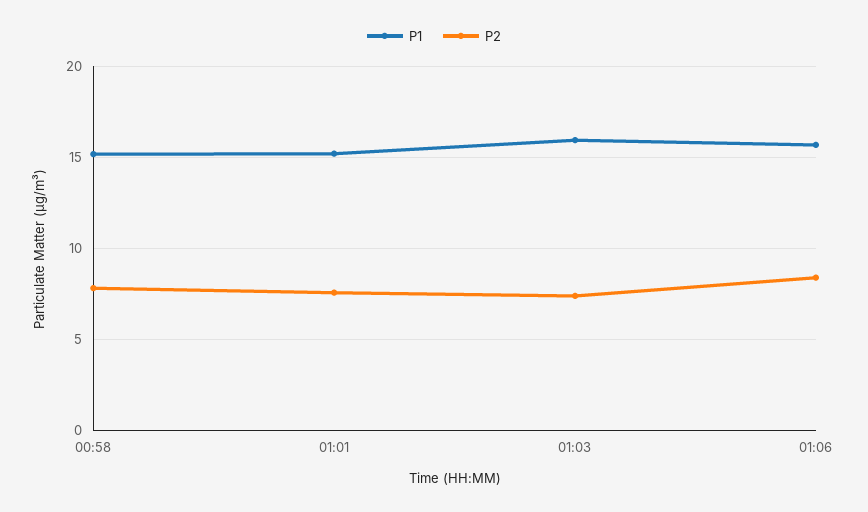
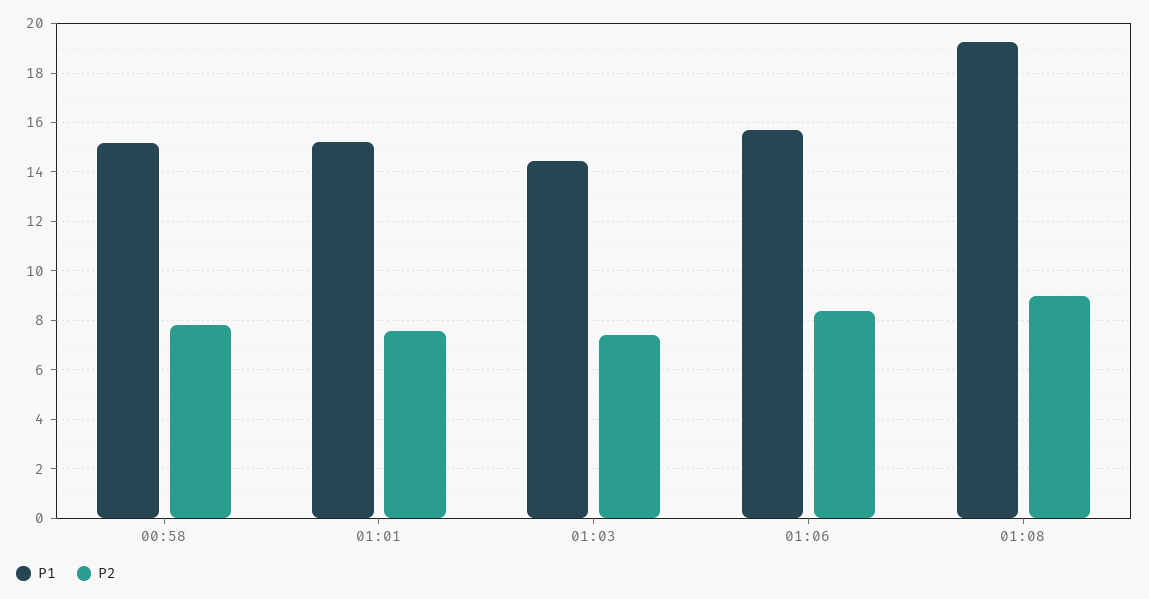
P1, 01:03: 16 -> 14.5
P1, 01:08: none -> 19.25
P2, 01:08: none -> 9

